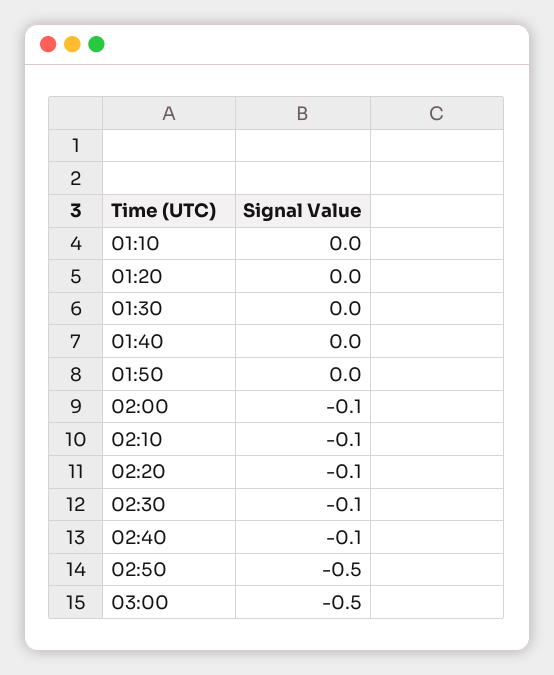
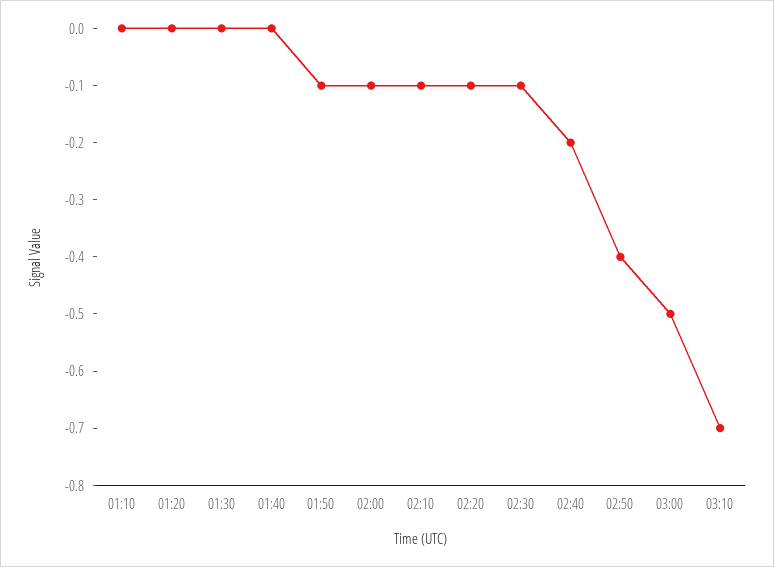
01:50: 0 -> -0.1
02:40: -0.1 -> -0.2
02:50: -0.5 -> -0.4
03:10: none -> -0.7

